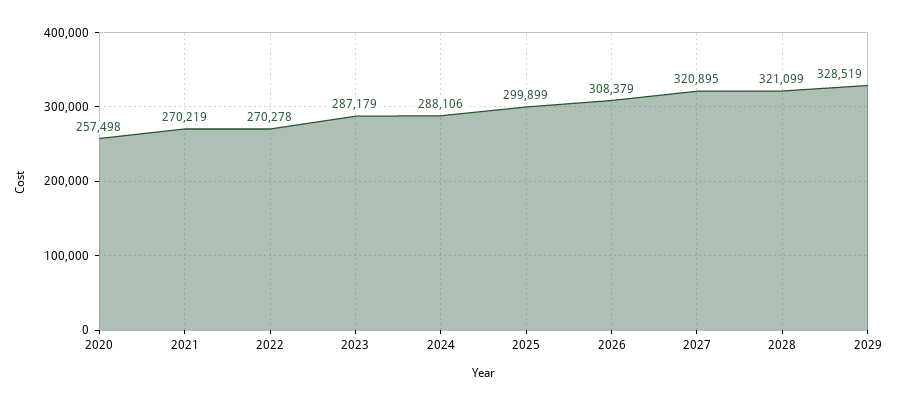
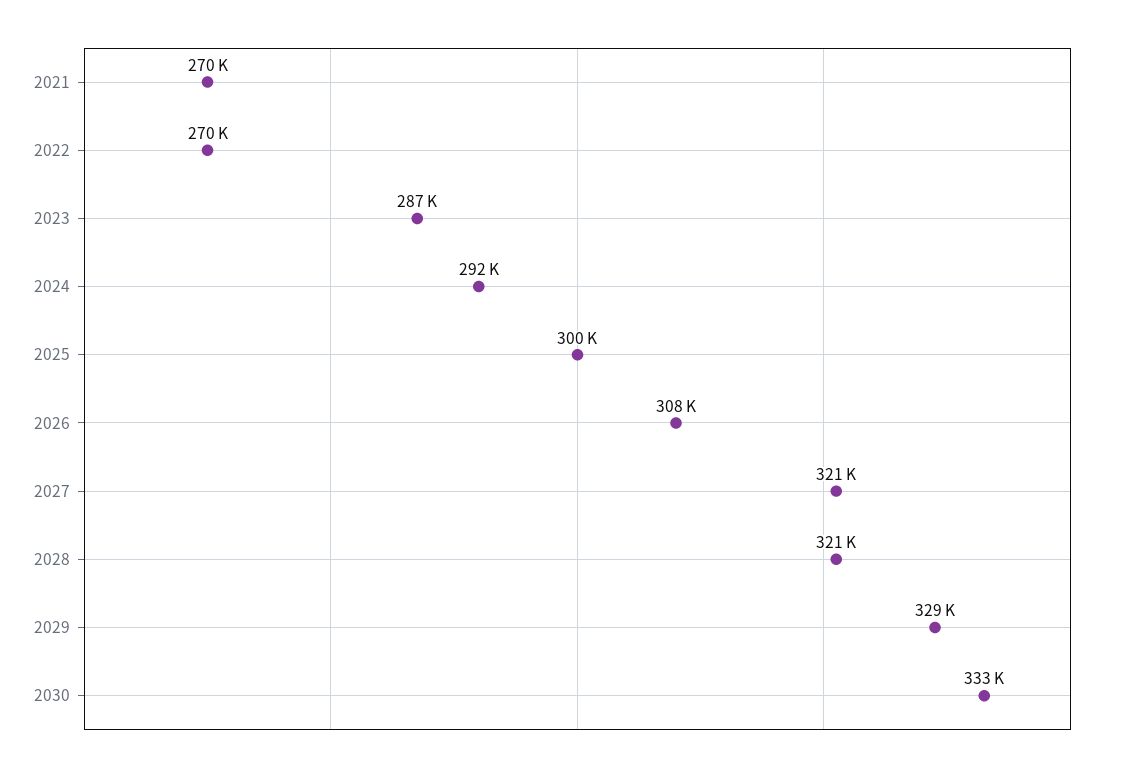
2020: 257498 -> none
2024: 288106 -> 292000
2030: none -> 333000

